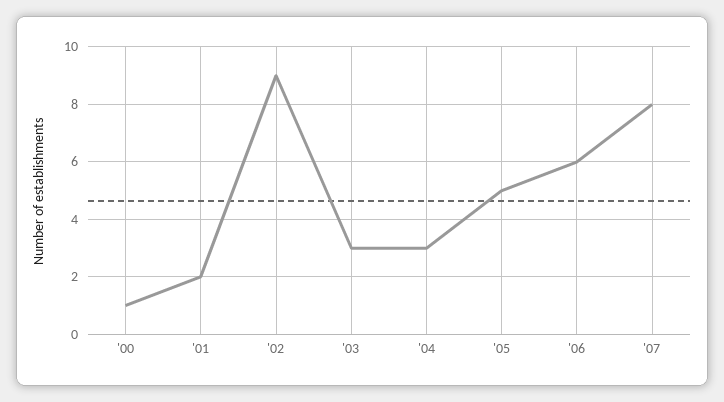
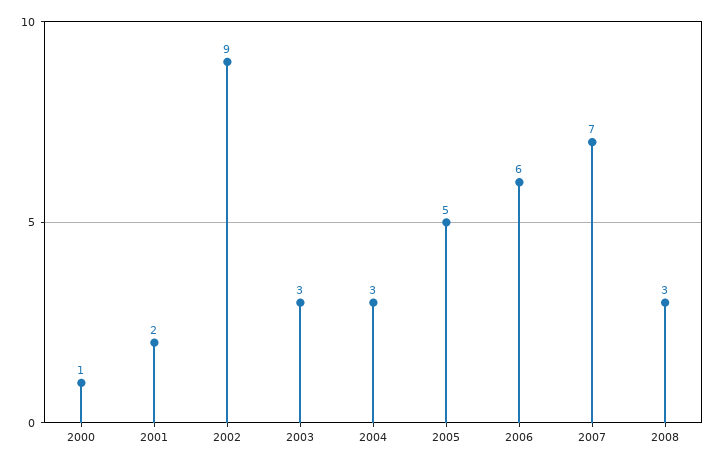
'07: 8 -> 7
2008: none -> 3

